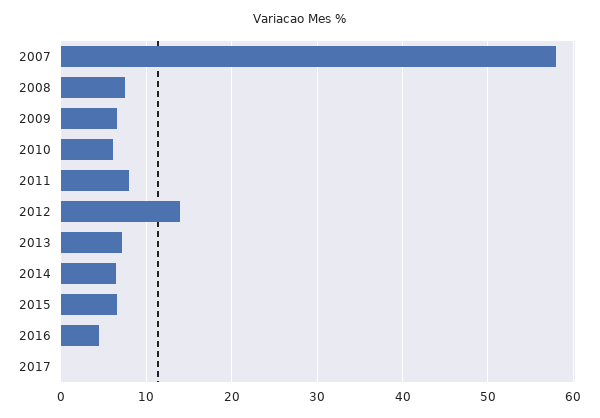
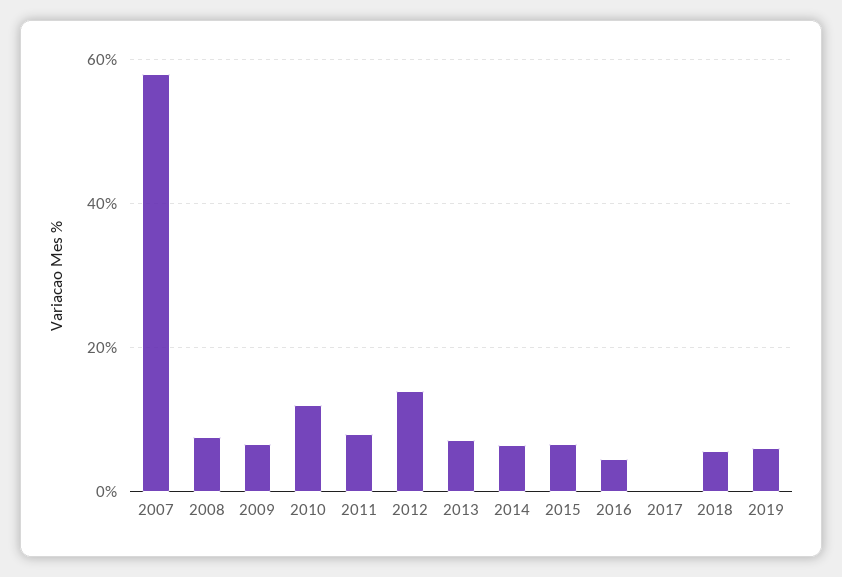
2010: 6 -> 12
2018: none -> 6
2019: none -> 6

